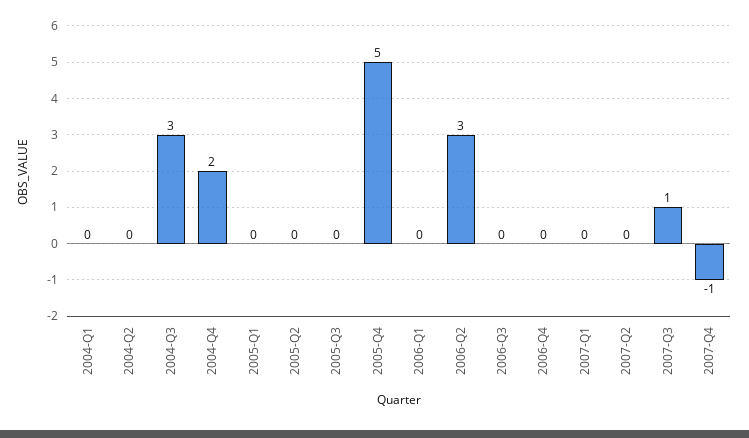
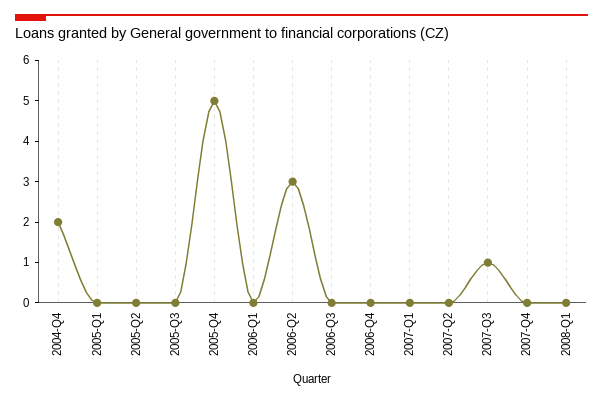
2004-Q1: 0 -> none
2004-Q2: 0 -> none
2004-Q3: 3 -> none
2007-Q4: -1 -> 0
2008-Q1: none -> 0

